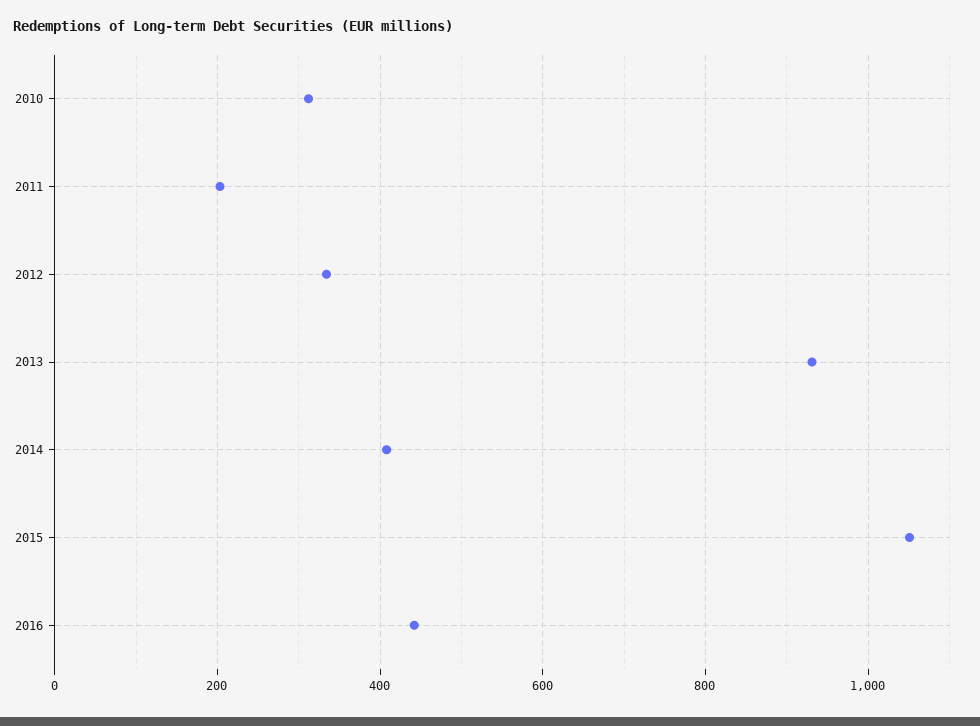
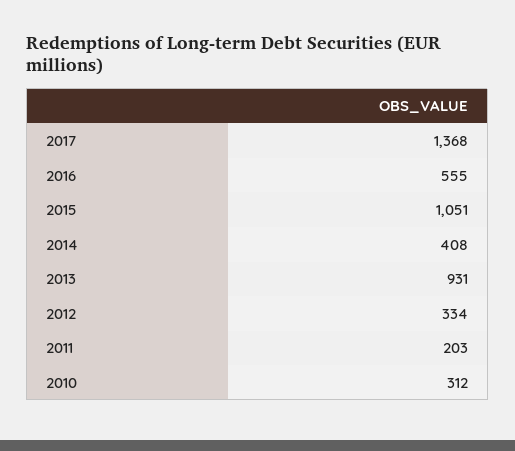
2016: 440 -> 555
2017: none -> 1368

